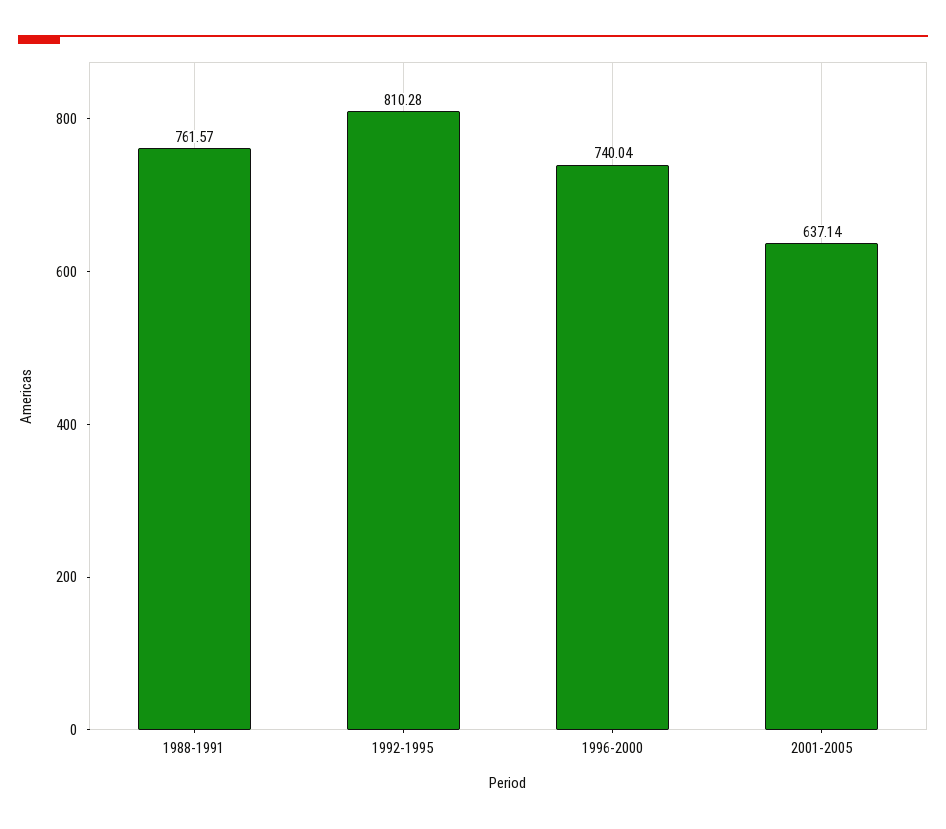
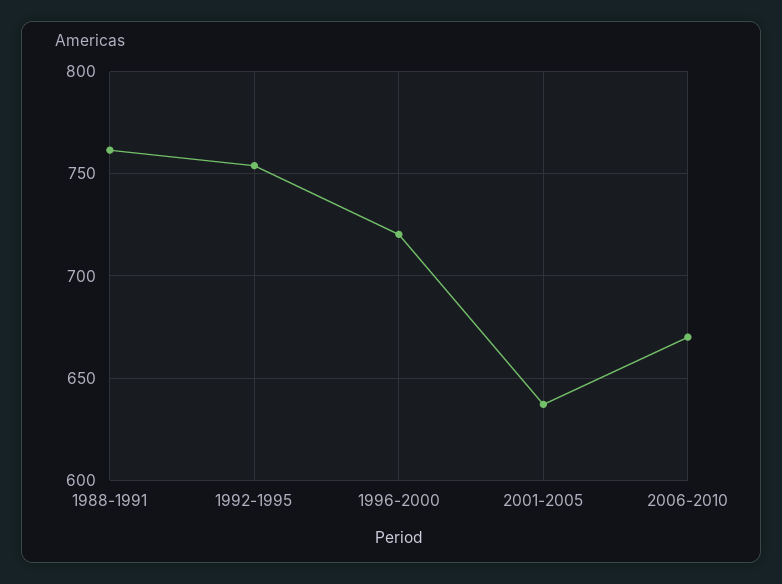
1992-1995: 810.28 -> 755
1996-2000: 740.04 -> 720
2006-2010: none -> 670

